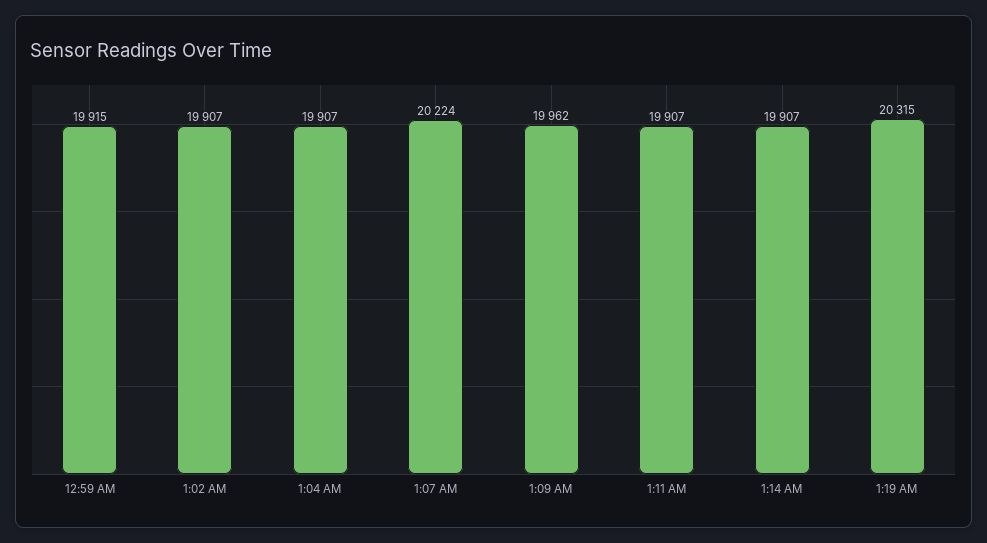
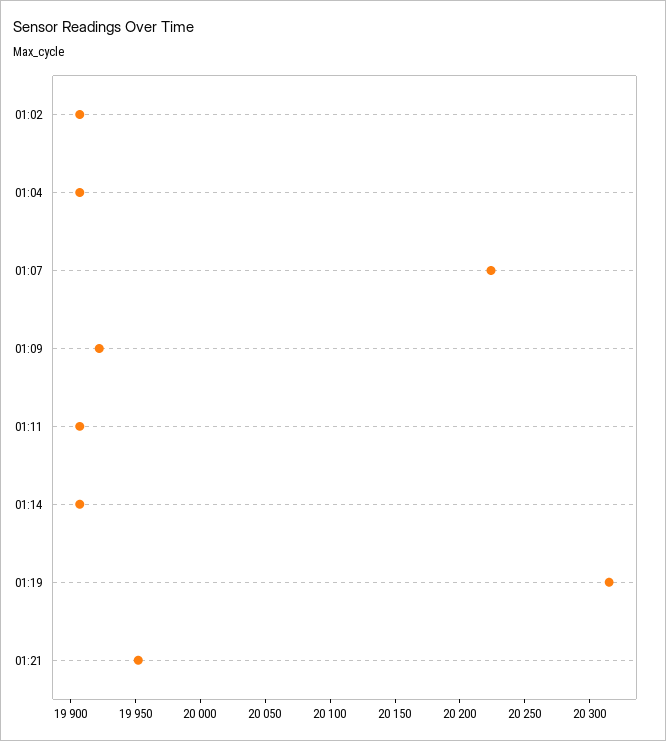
12:59 AM: 19915 -> none
1:09 AM: 19962 -> 19920
01:21: none -> 19950

